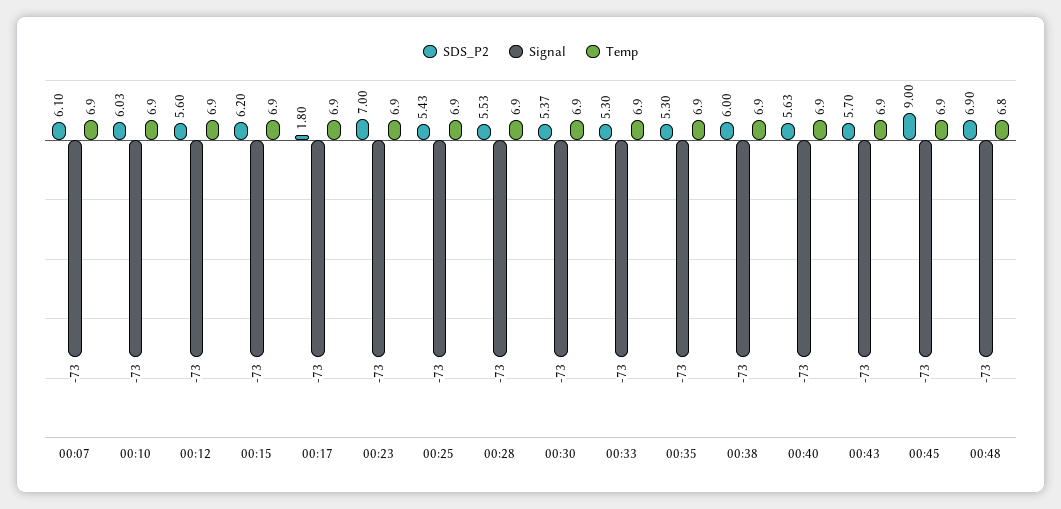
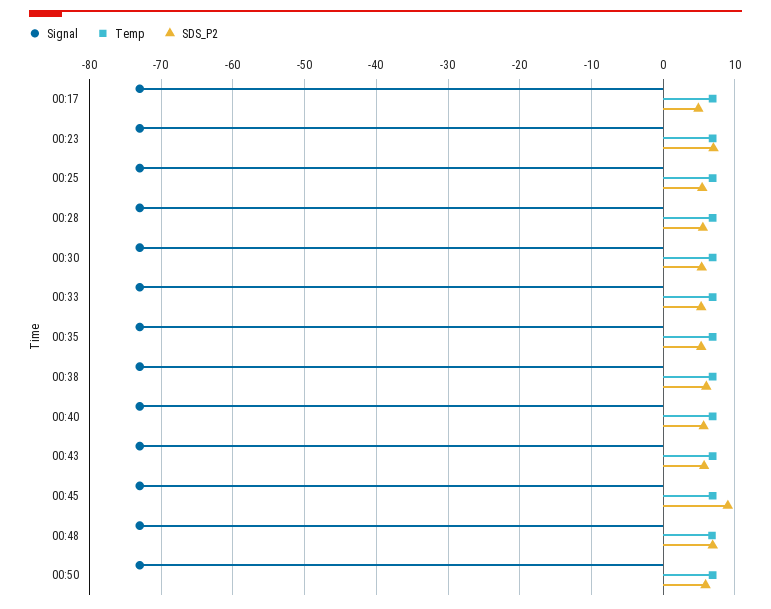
SDS_P2, 00:07: 6.1 -> none
Signal, 00:07: -73 -> none
Temp, 00:07: 6.9 -> none
SDS_P2, 00:10: 6.03 -> none
Signal, 00:10: -73 -> none
Temp, 00:10: 6.9 -> none
SDS_P2, 00:12: 5.6 -> none
Signal, 00:12: -73 -> none
Temp, 00:12: 6.9 -> none
SDS_P2, 00:15: 6.2 -> none
Signal, 00:15: -73 -> none
Temp, 00:15: 6.9 -> none
SDS_P2, 00:17: 1.8 -> 5
Signal, 00:50: none -> -73
Temp, 00:50: none -> 7
SDS_P2, 00:50: none -> 6

